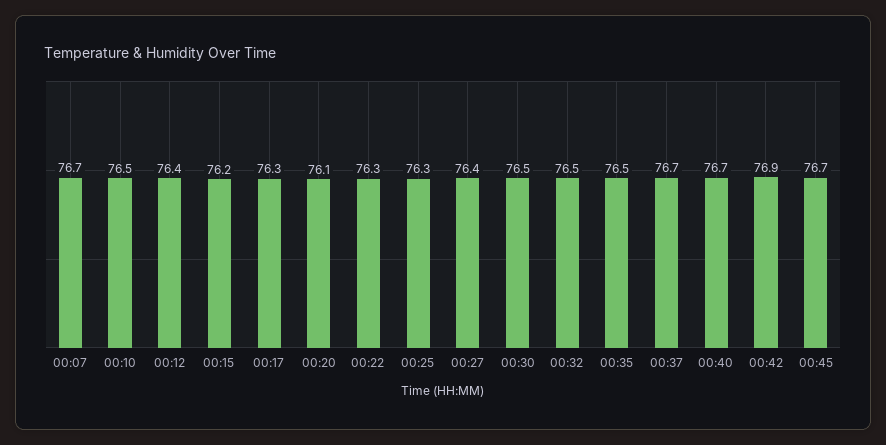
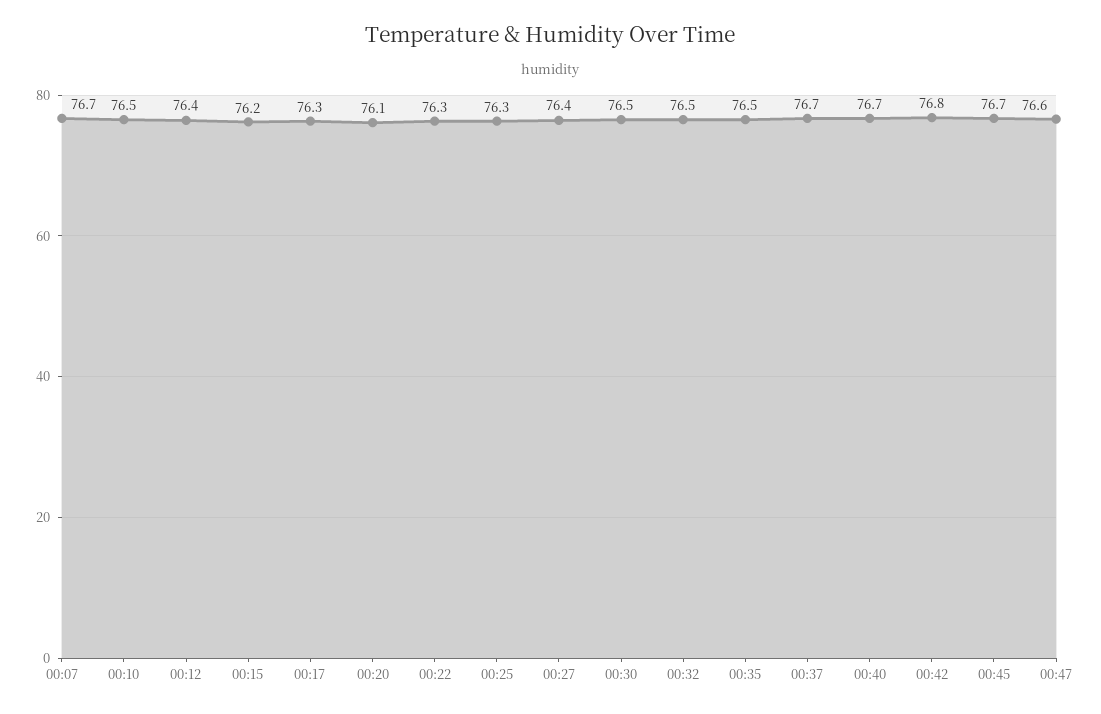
00:42: 76.9 -> 76.8
00:47: none -> 76.6

